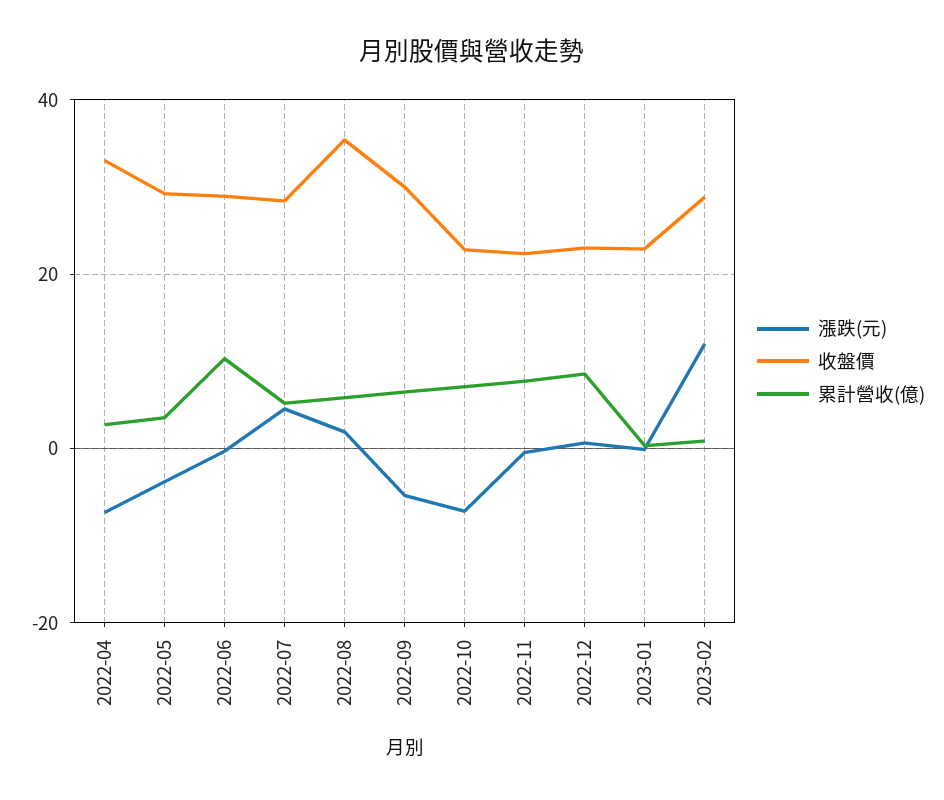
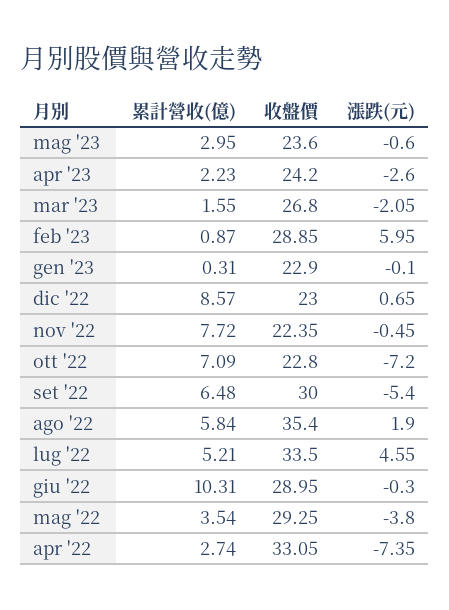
收盤價, 2022-07: 28 -> 33.5
漲跌(元), 2023-02: 12 -> 5.95
累計營收(億), mag '23: none -> 2.95
收盤價, mag '23: none -> 23.6
漲跌(元), mag '23: none -> -0.6
累計營收(億), apr '23: none -> 2.23
收盤價, apr '23: none -> 24.2
漲跌(元), apr '23: none -> -2.6
累計營收(億), mar '23: none -> 1.55
收盤價, mar '23: none -> 26.8
漲跌(元), mar '23: none -> -2.05

